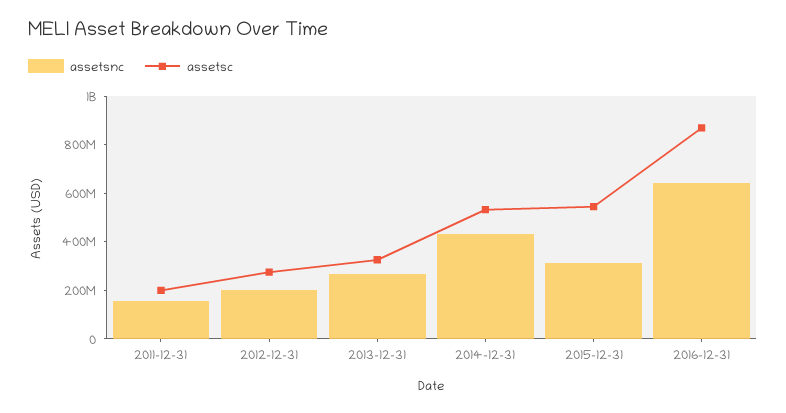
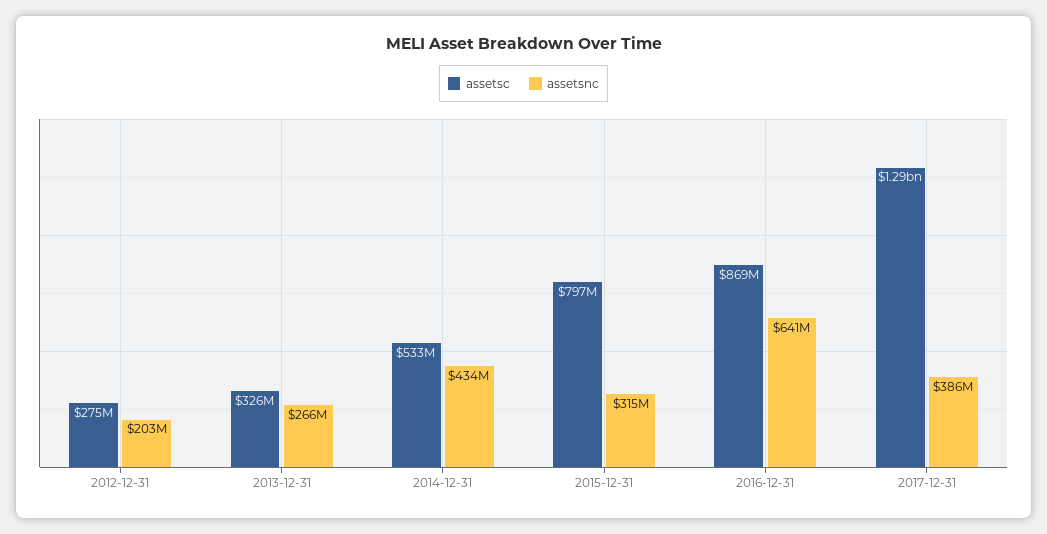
assetsnc, 2011-12-31: 150000000 -> none
assetsc, 2011-12-31: 200000000 -> none
assetsc, 2015-12-31: 550000000 -> 797000000
assetsc, 2017-12-31: none -> 1290000000
assetsnc, 2017-12-31: none -> 386000000

